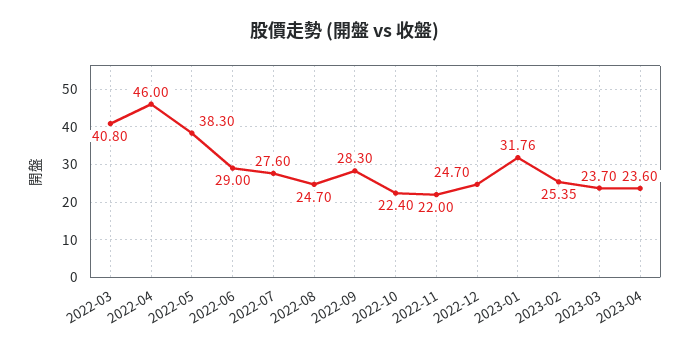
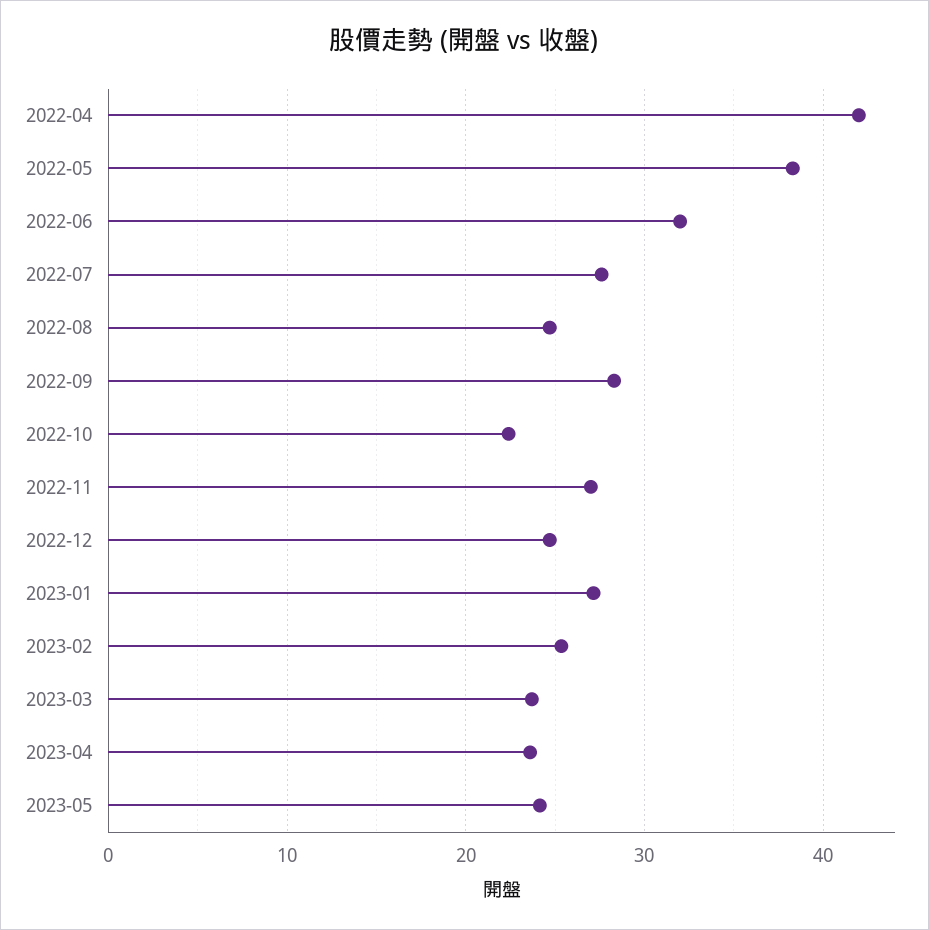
2022-03: 40.8 -> none
2022-04: 46 -> 42
2022-06: 29 -> 32
2022-11: 22 -> 27
2023-01: 31.76 -> 27
2023-05: none -> 24

